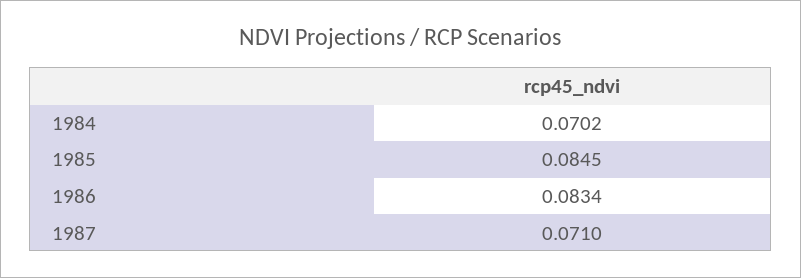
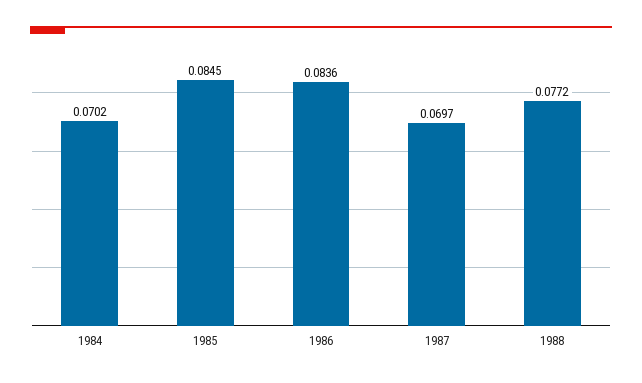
1986: 0.0834 -> 0.0836
1987: 0.071 -> 0.0697
1988: none -> 0.0772

